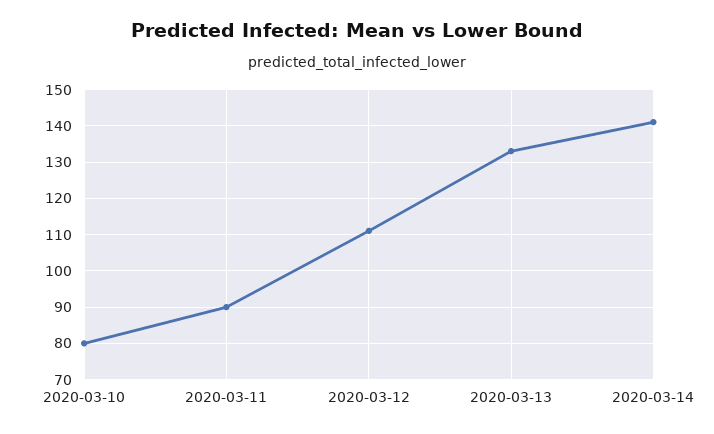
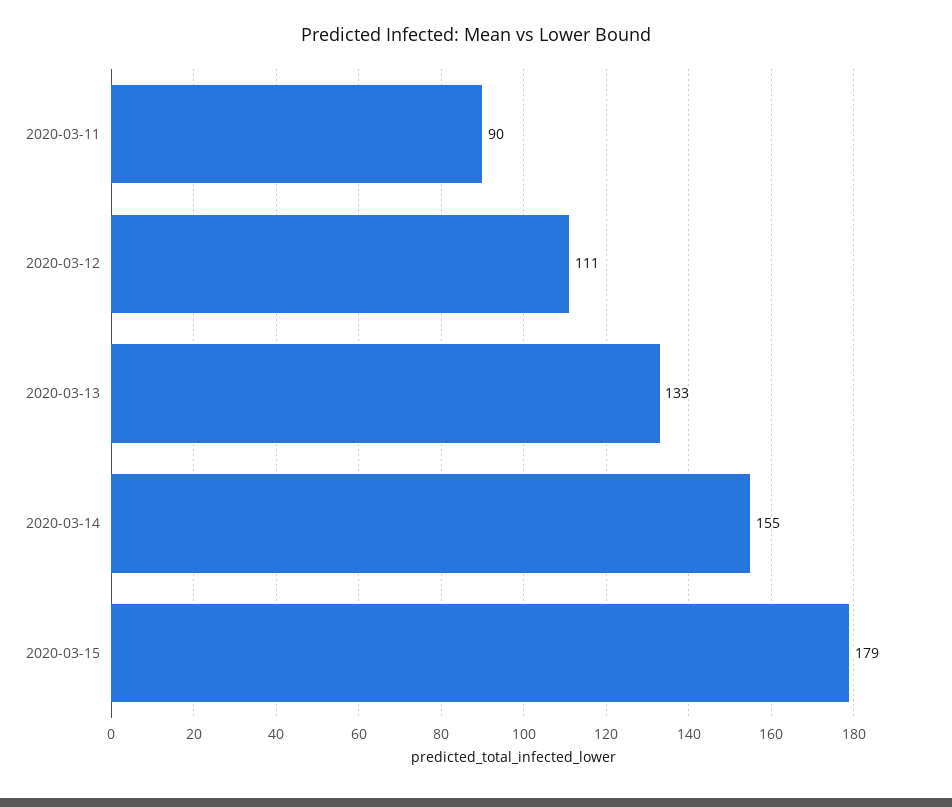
2020-03-10: 80 -> none
2020-03-14: 140 -> 155
2020-03-15: none -> 179

